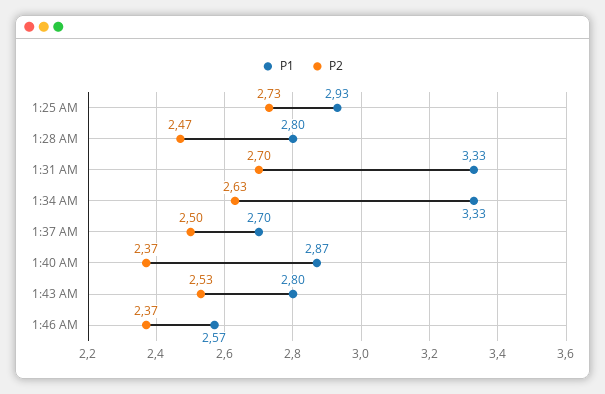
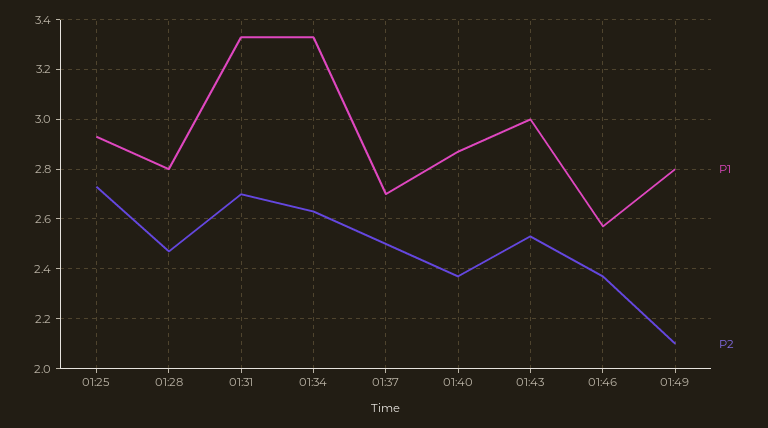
P1, 1:43 AM: 2.8 -> 3
P1, 01:49: none -> 2.8
P2, 01:49: none -> 2.1

